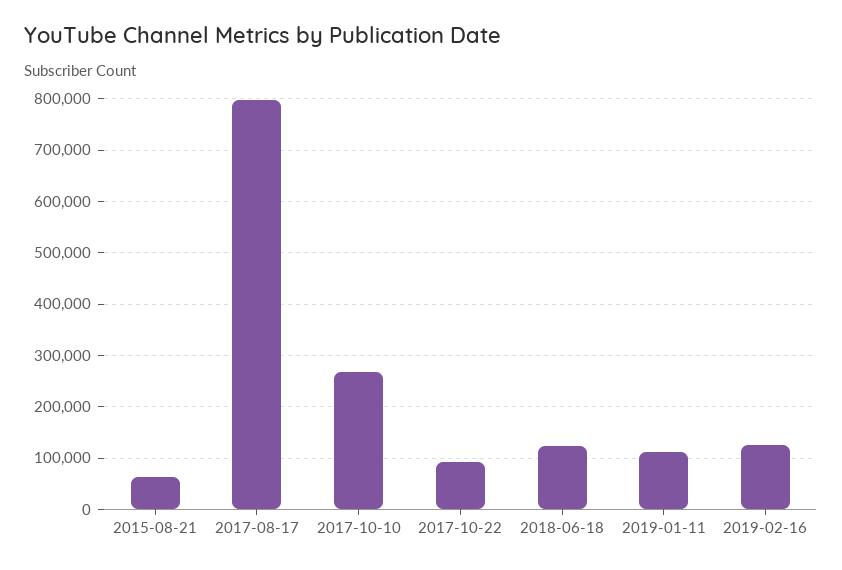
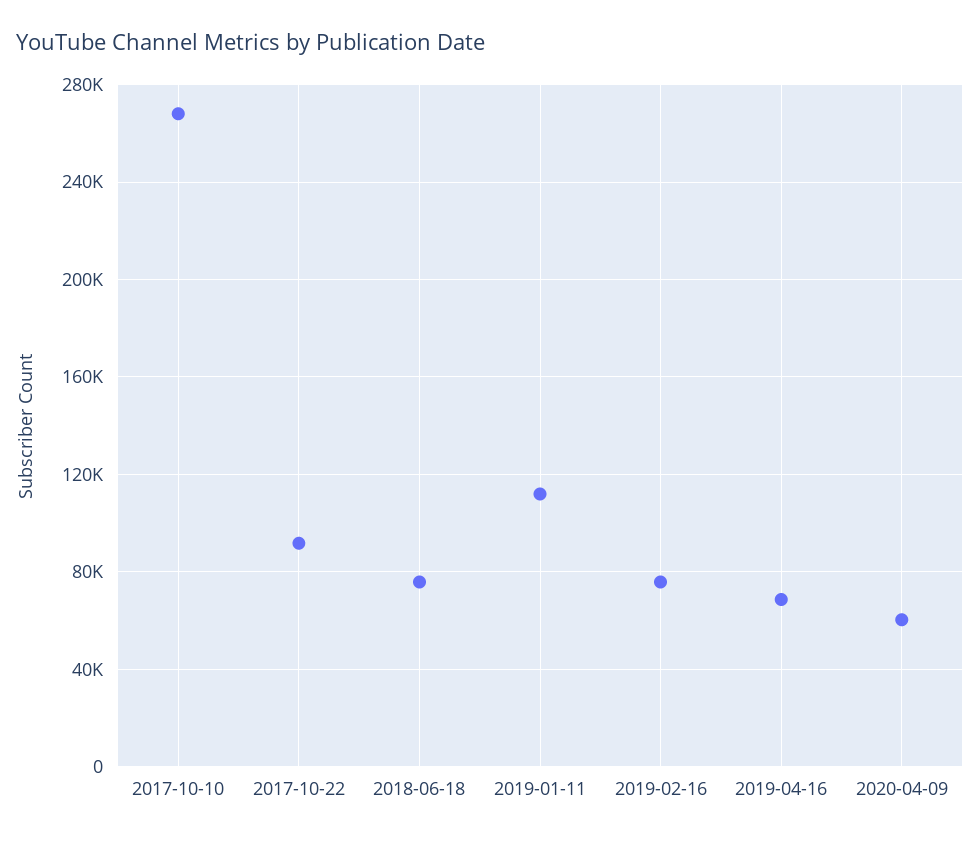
2015-08-21: 60000 -> none
2017-08-17: 800000 -> none
2018-06-18: 120000 -> 75000
2019-02-16: 120000 -> 75000
2019-04-16: none -> 70000
2020-04-09: none -> 60000

